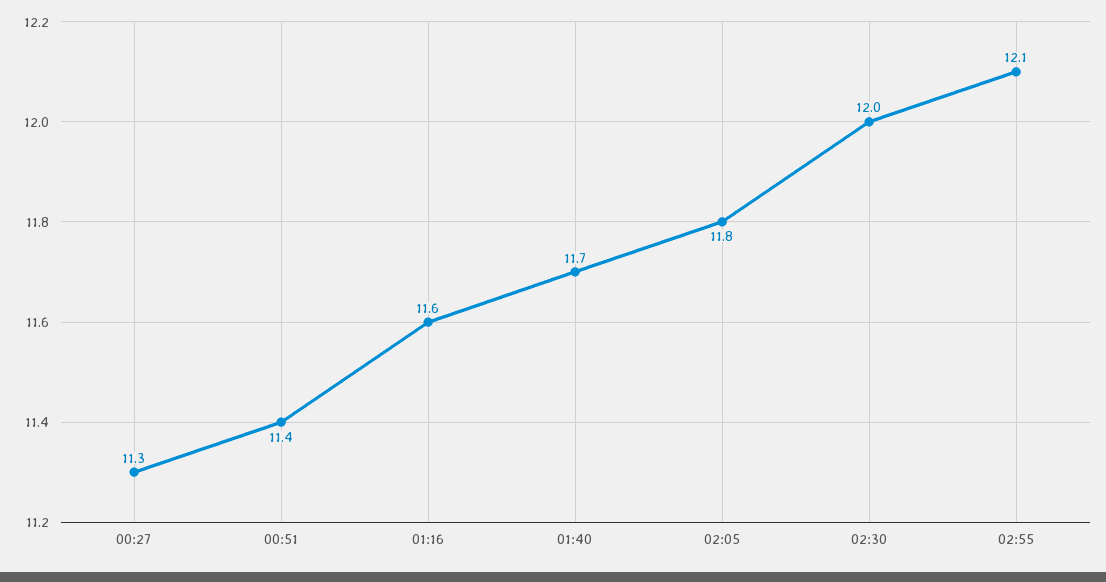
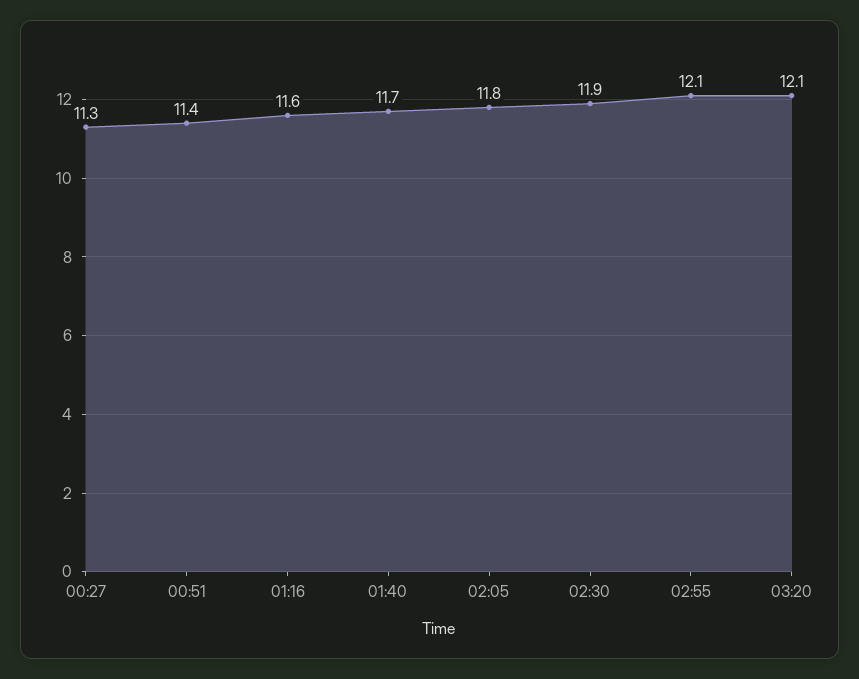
02:30: 12 -> 11.9
03:20: none -> 12.1

